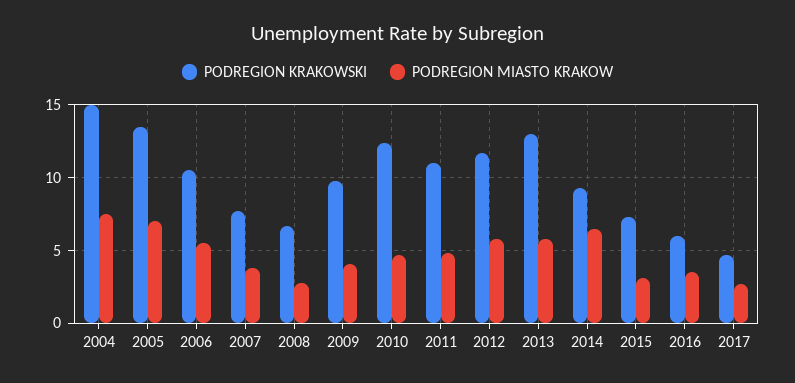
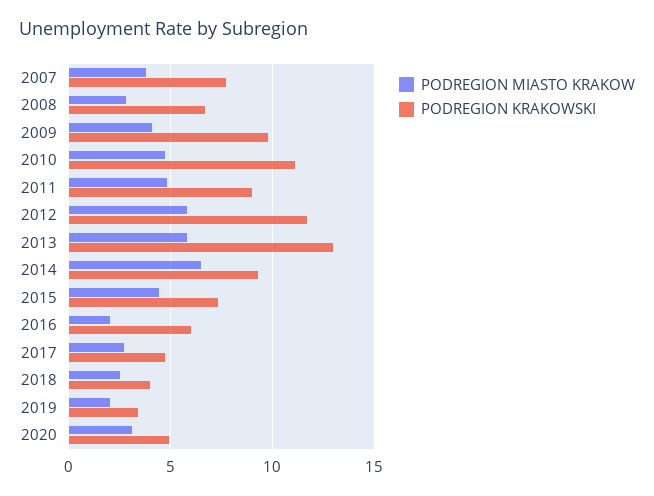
PODREGION KRAKOWSKI, 2004: 15 -> none
PODREGION MIASTO KRAKOW, 2004: 7.5 -> none
PODREGION KRAKOWSKI, 2005: 13.5 -> none
PODREGION MIASTO KRAKOW, 2005: 7 -> none
PODREGION KRAKOWSKI, 2006: 10.5 -> none
PODREGION MIASTO KRAKOW, 2006: 5.5 -> none
PODREGION KRAKOWSKI, 2010: 12.5 -> 11
PODREGION KRAKOWSKI, 2011: 11 -> 9
PODREGION MIASTO KRAKOW, 2015: 3 -> 4.5
PODREGION MIASTO KRAKOW, 2016: 3.5 -> 2
PODREGION MIASTO KRAKOW, 2018: none -> 2.5
PODREGION KRAKOWSKI, 2018: none -> 4
PODREGION MIASTO KRAKOW, 2019: none -> 2
PODREGION KRAKOWSKI, 2019: none -> 3.5
PODREGION MIASTO KRAKOW, 2020: none -> 3
PODREGION KRAKOWSKI, 2020: none -> 5

